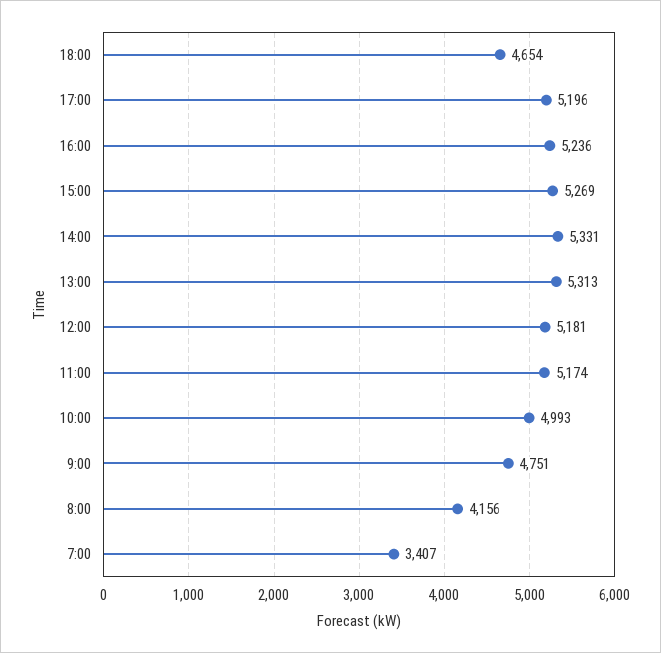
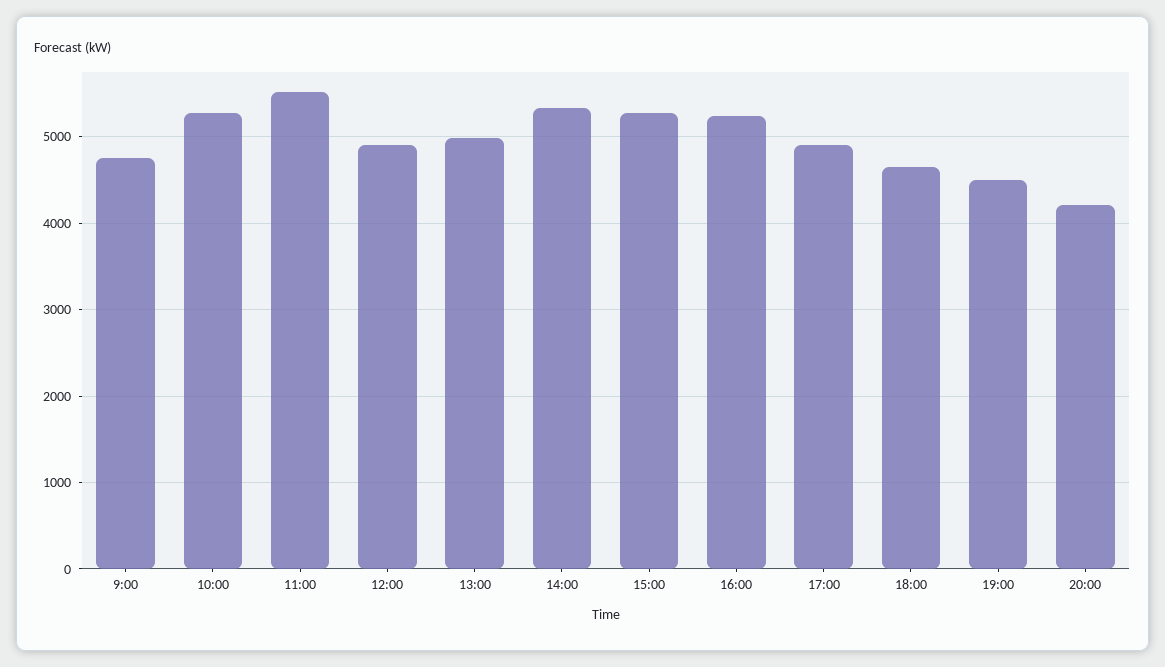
17:00: 5196 -> 4900
13:00: 5313 -> 5000
12:00: 5181 -> 4900
11:00: 5174 -> 5500
10:00: 4993 -> 5300
8:00: 4156 -> none
7:00: 3407 -> none
19:00: none -> 4500
20:00: none -> 4200

